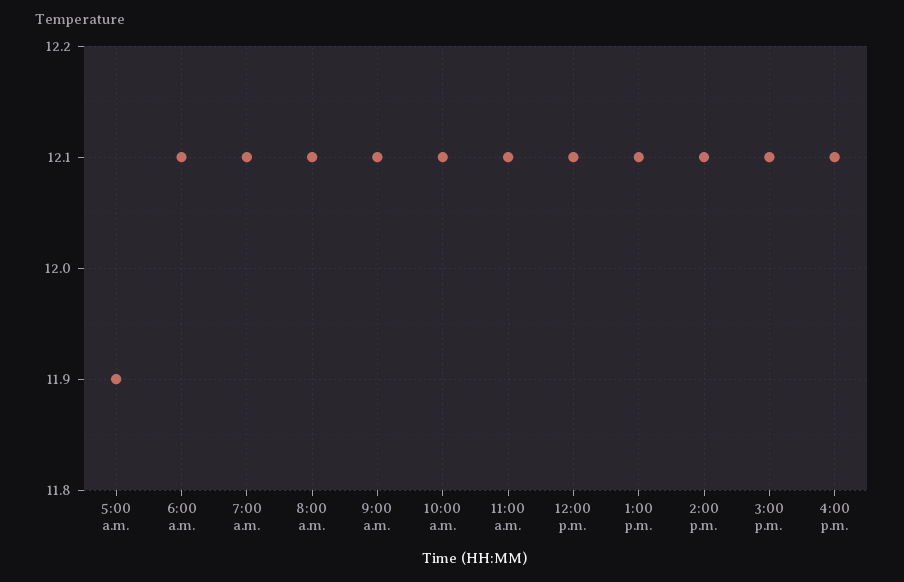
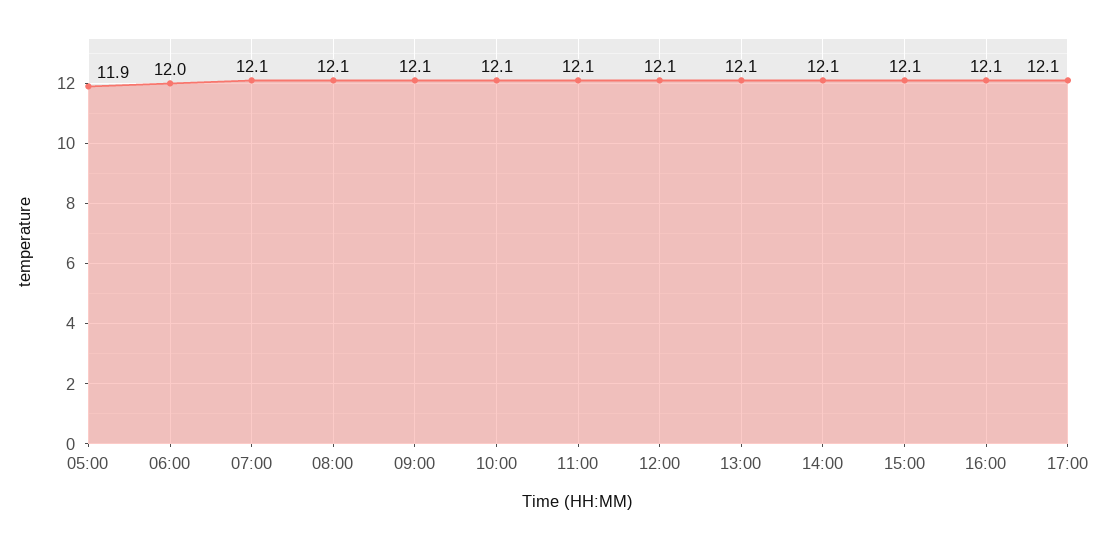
6:00 a.m.: 12.1 -> 12
17:00: none -> 12.1

